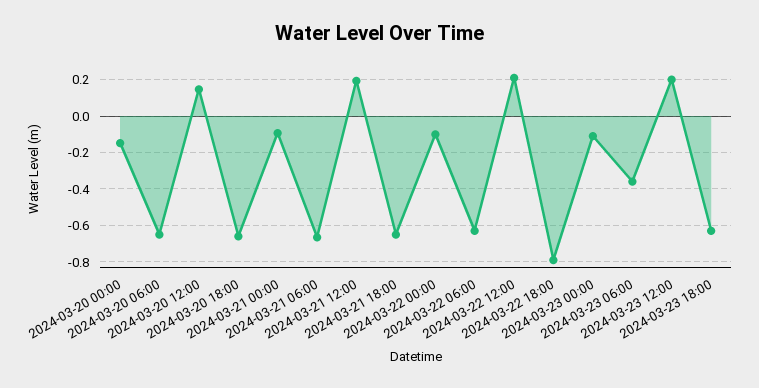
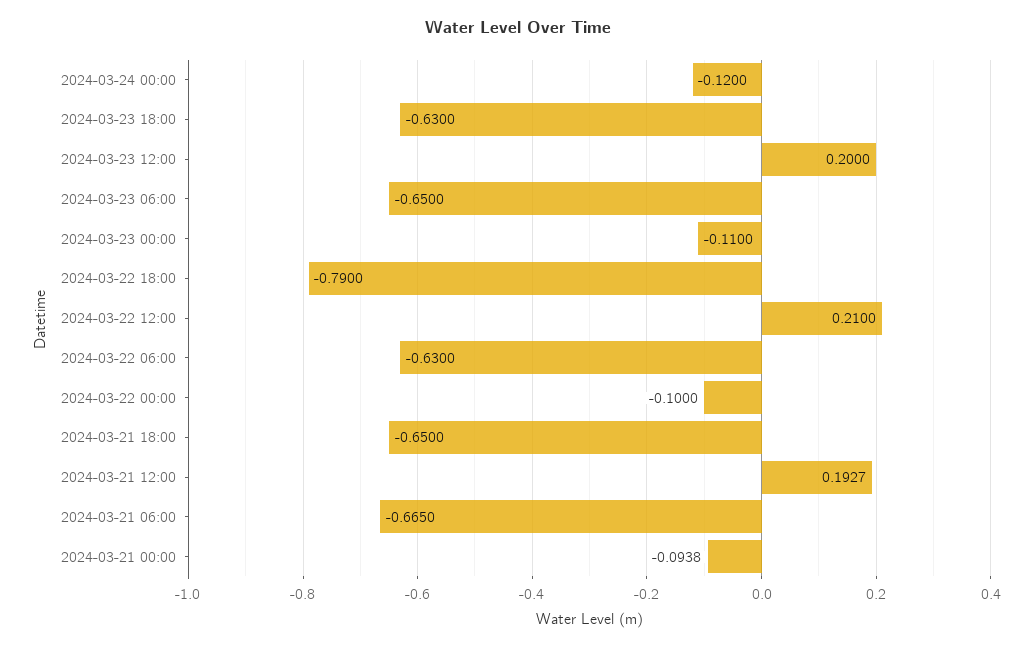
2024-03-20 00:00: -0.15 -> none
2024-03-20 06:00: -0.65 -> none
2024-03-20 12:00: 0.15 -> none
2024-03-20 18:00: -0.65 -> none
2024-03-23 06:00: -0.35 -> -0.65
2024-03-24 00:00: none -> -0.12

